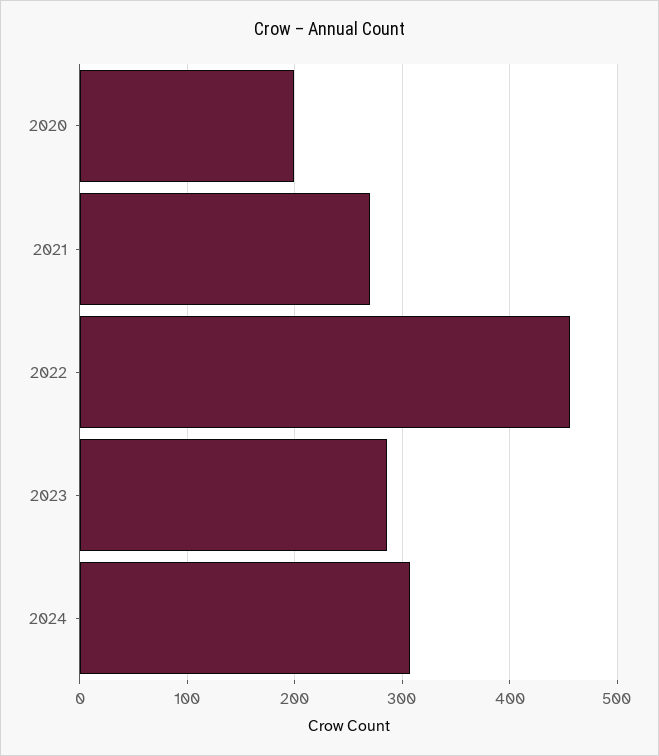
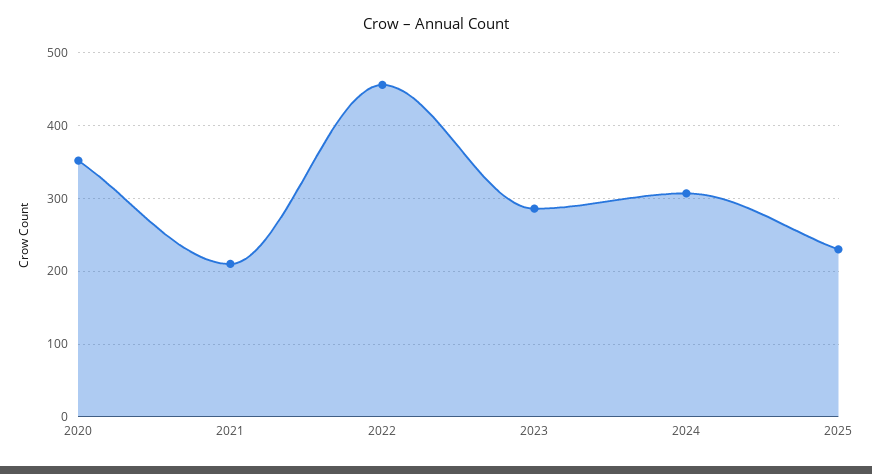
2020: 200 -> 350
2021: 270 -> 210
2025: none -> 230

